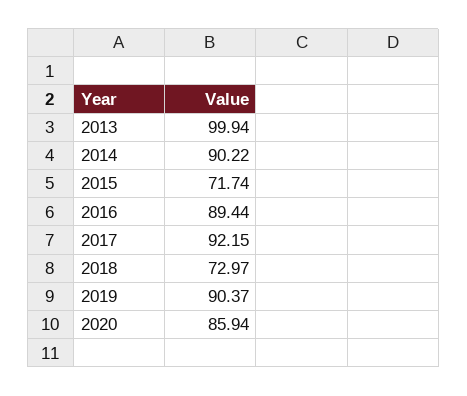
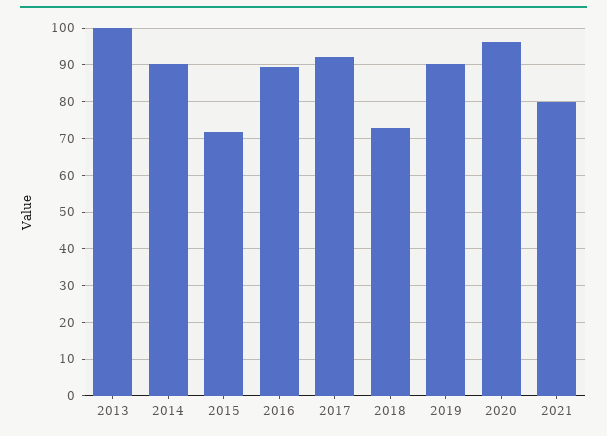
2020: 85.94 -> 96
2021: none -> 80

